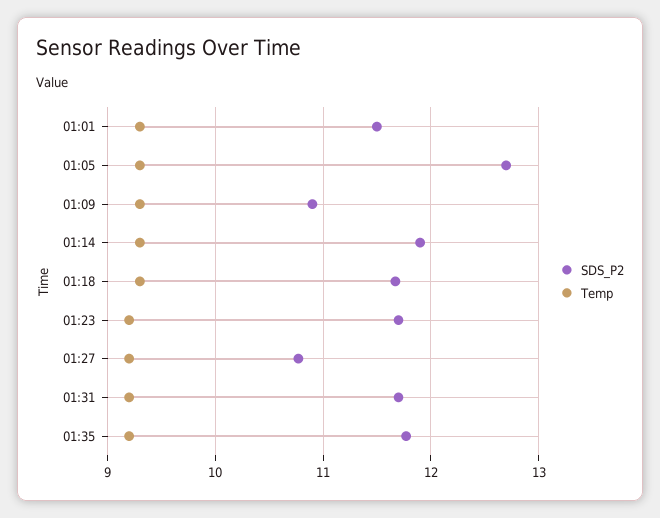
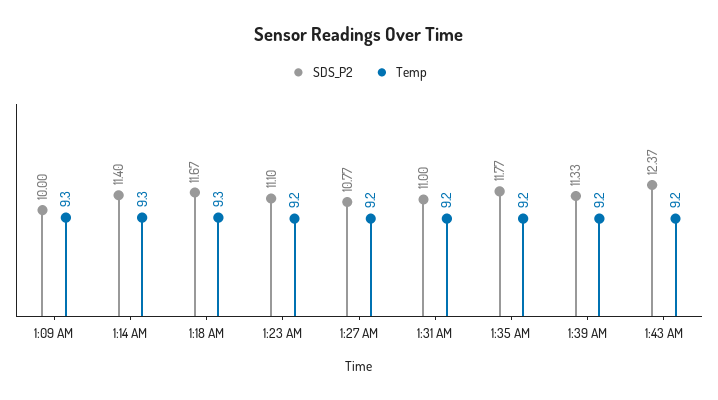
SDS_P2, 01:01: 11.5 -> none
Temp, 01:01: 9.3 -> none
SDS_P2, 01:05: 12.7 -> none
Temp, 01:05: 9.3 -> none
SDS_P2, 01:09: 10.9 -> 10
SDS_P2, 01:14: 11.9 -> 11.4
SDS_P2, 01:23: 11.7 -> 11.1
SDS_P2, 01:31: 11.7 -> 11
SDS_P2, 1:39 AM: none -> 11.33
Temp, 1:39 AM: none -> 9.2
SDS_P2, 1:43 AM: none -> 12.37
Temp, 1:43 AM: none -> 9.2

